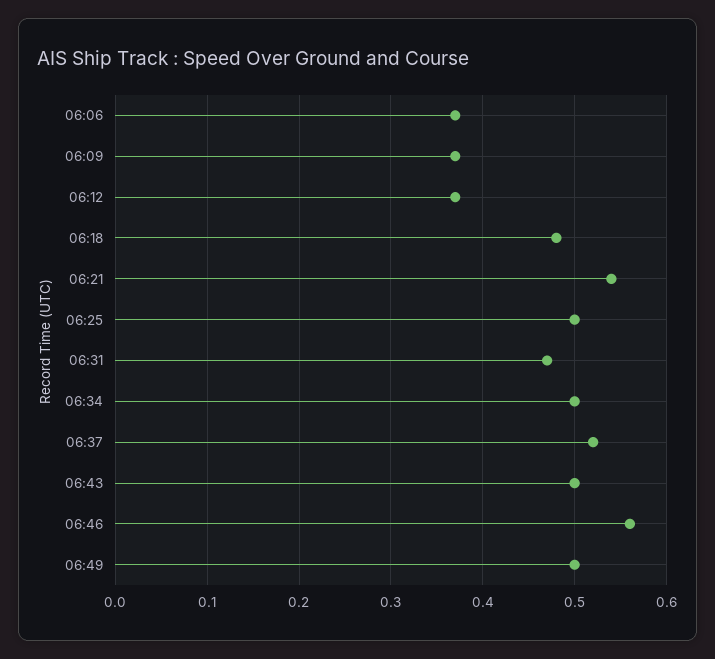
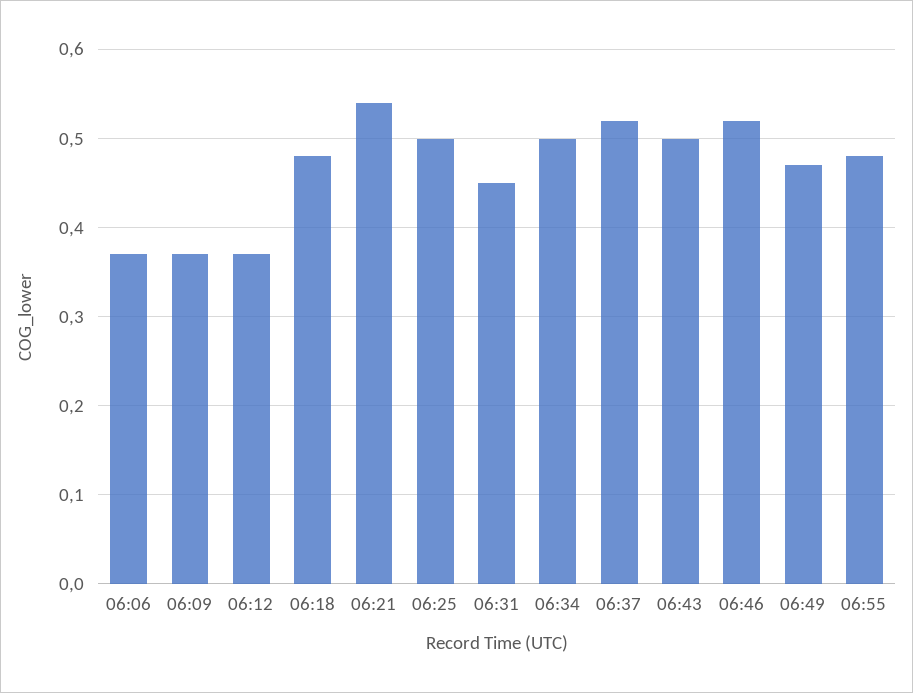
06:31: 0.47 -> 0.45
06:46: 0.56 -> 0.52
06:49: 0.5 -> 0.47
06:55: none -> 0.48

